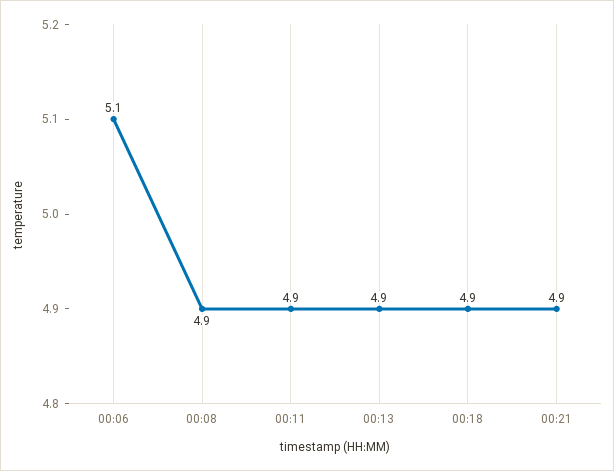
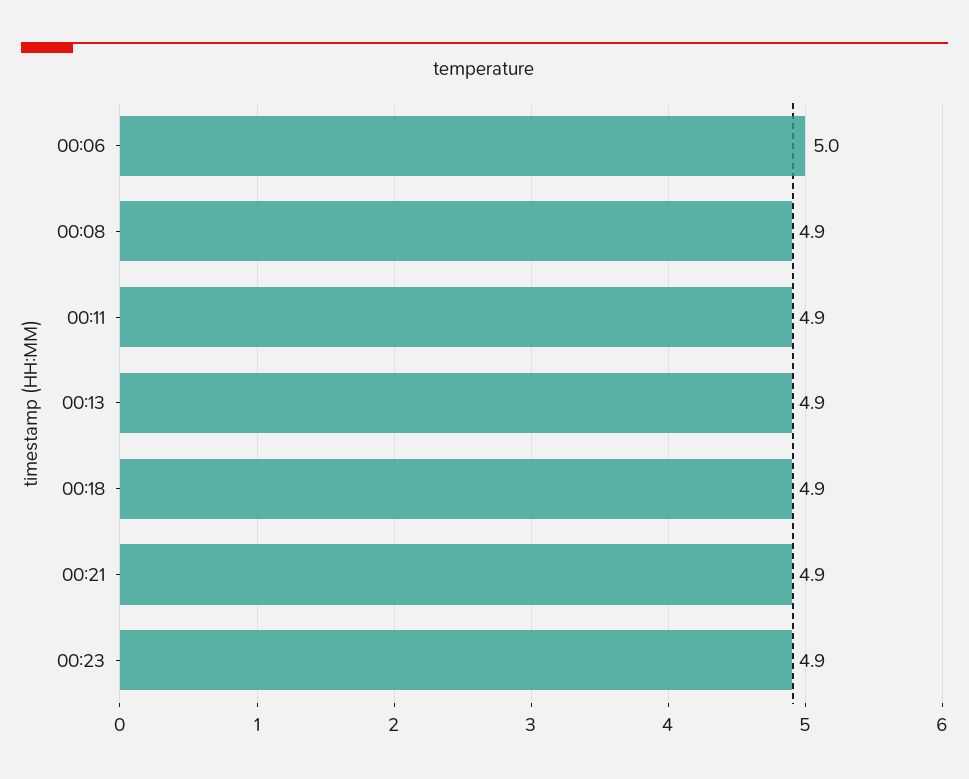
00:06: 5.1 -> 5
00:23: none -> 4.9

